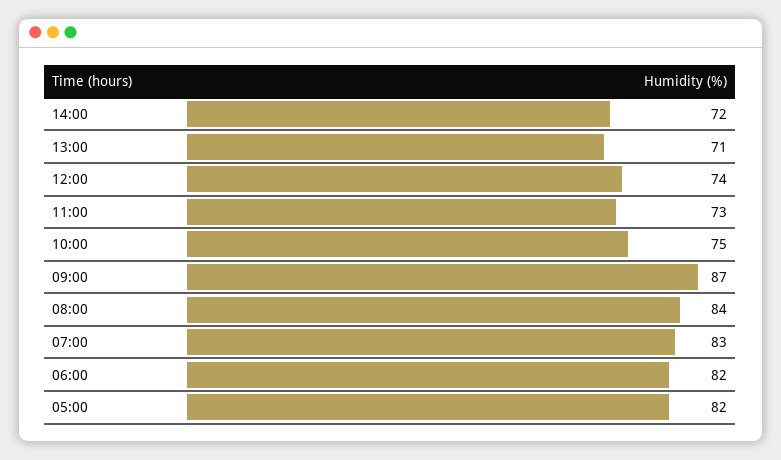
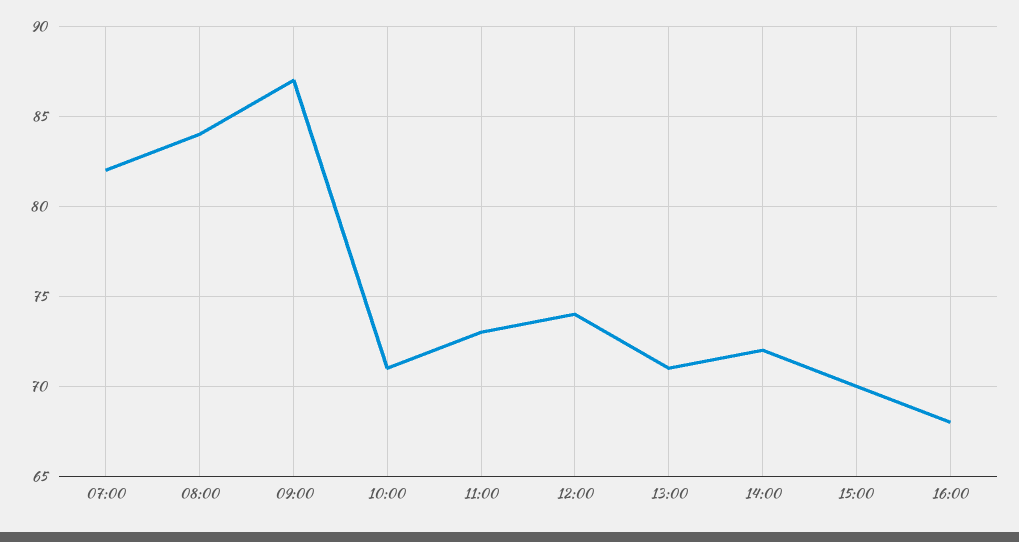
10:00: 75 -> 71
07:00: 83 -> 82
06:00: 82 -> none
05:00: 82 -> none
15:00: none -> 70
16:00: none -> 68

